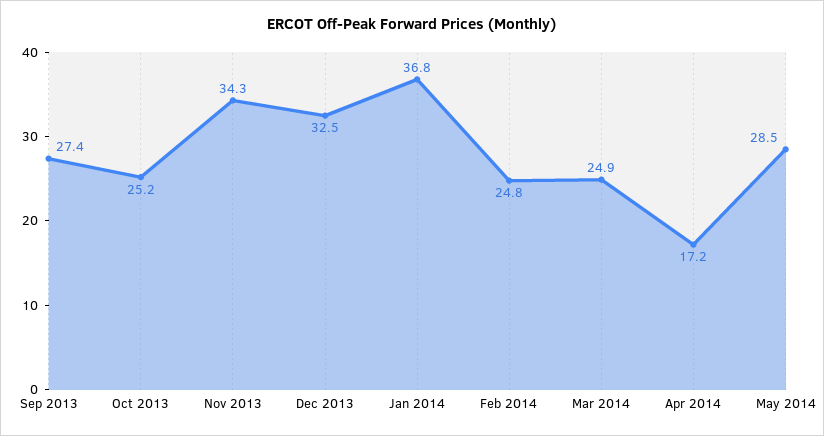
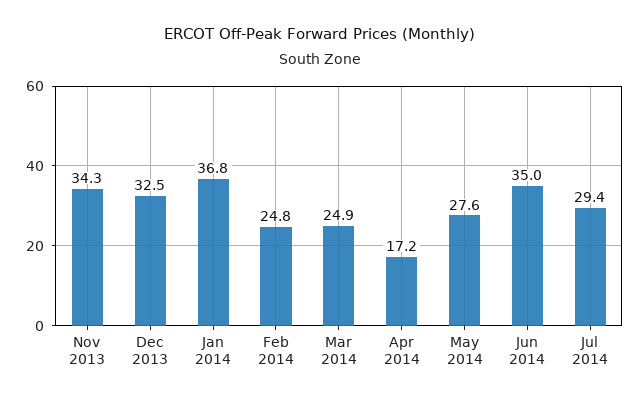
Sep 2013: 27.4 -> none
Oct 2013: 25.2 -> none
May 2014: 28.5 -> 27.6
Jun 2014: none -> 35
Jul 2014: none -> 29.4

